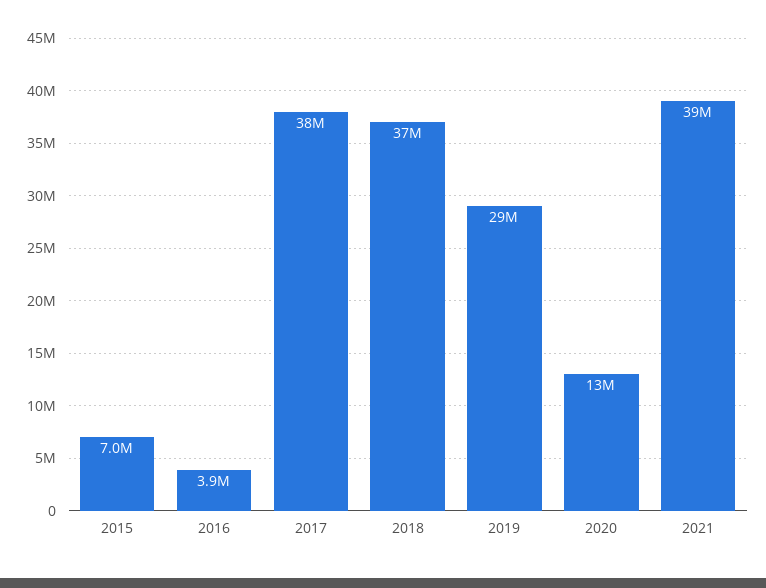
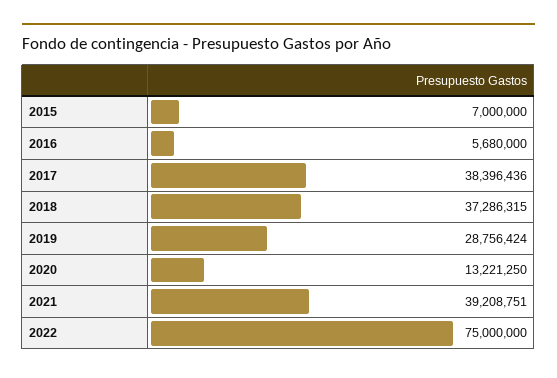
2016: 3900000 -> 5680000
2022: none -> 75000000

